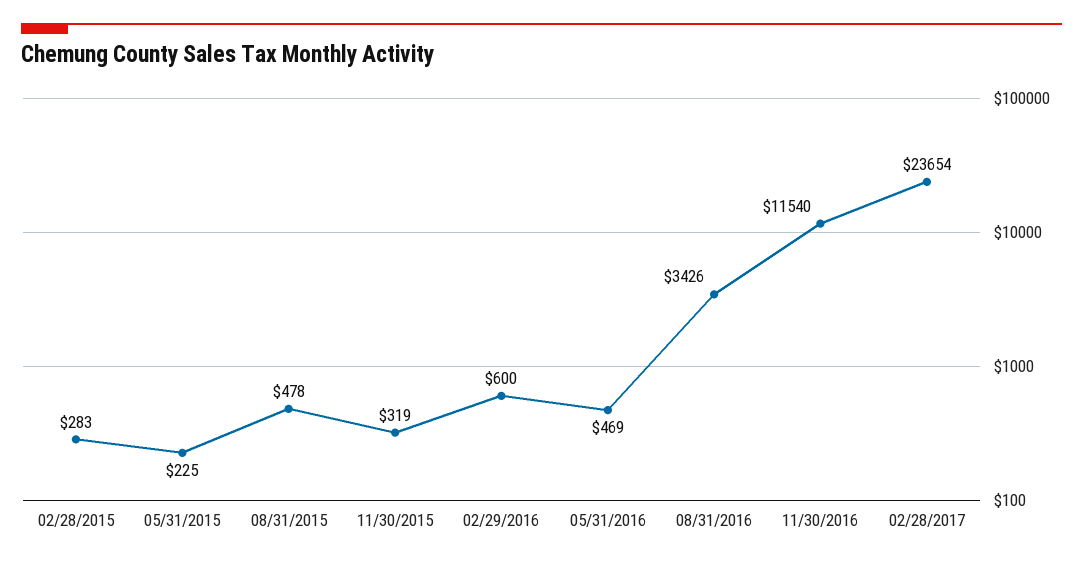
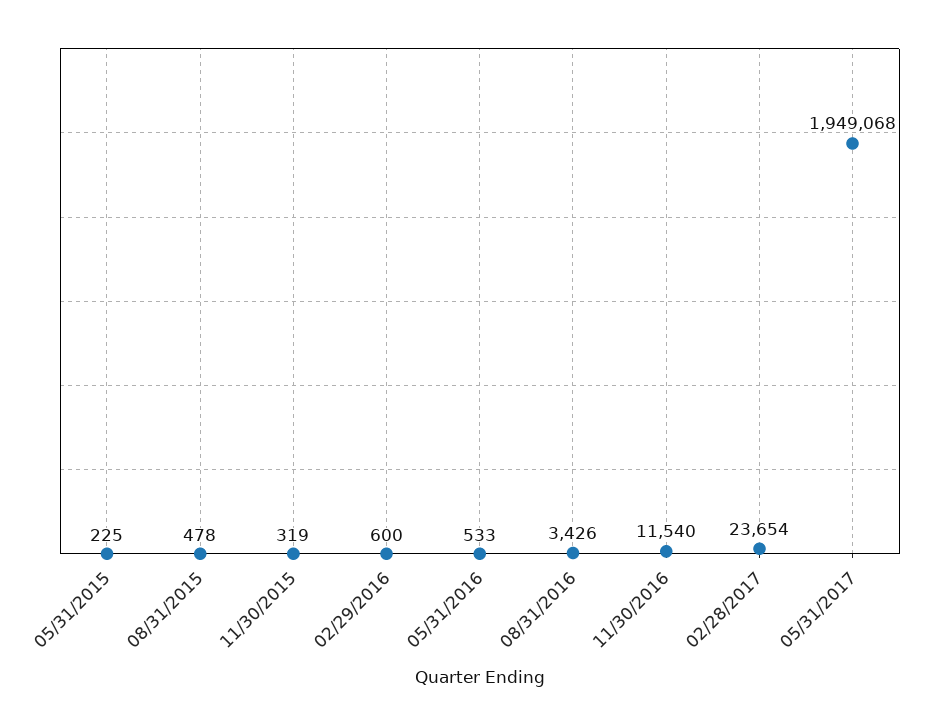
02/28/2015: 283 -> none
05/31/2016: 469 -> 533
05/31/2017: none -> 1949068

